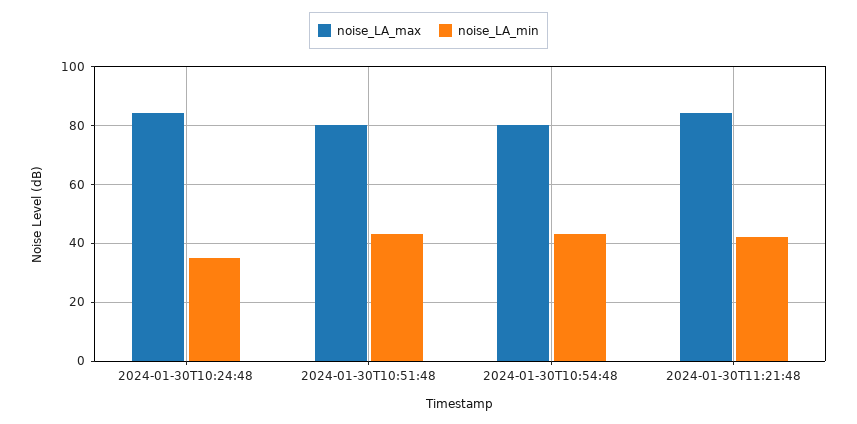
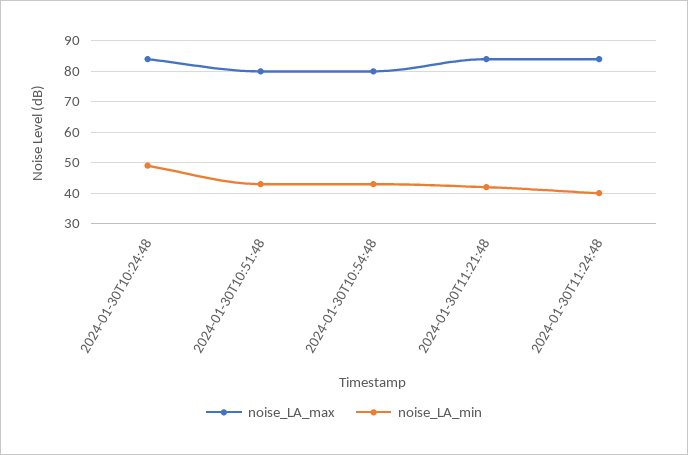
noise_LA_min, 2024-01-30T10:24:48: 35 -> 50
noise_LA_max, 2024-01-30T11:24:48: none -> 85
noise_LA_min, 2024-01-30T11:24:48: none -> 40

